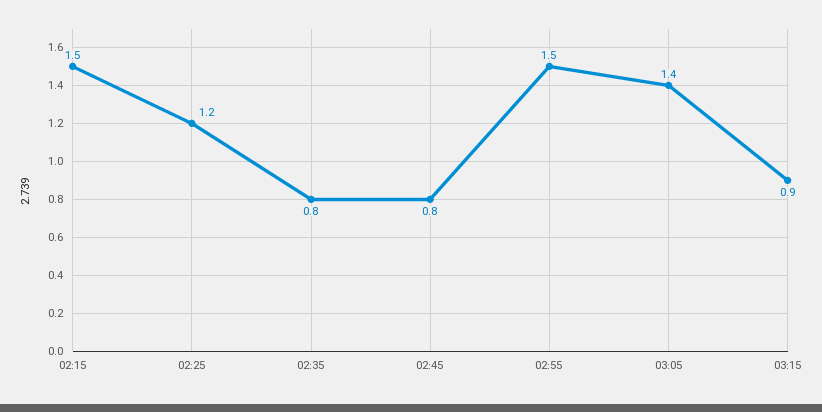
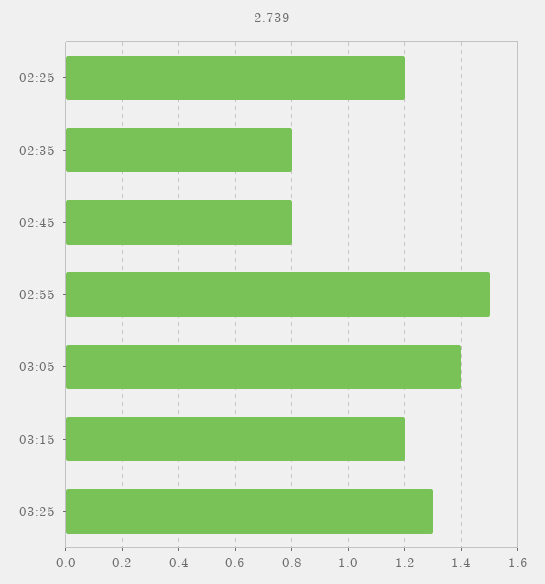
02:15: 1.5 -> none
03:15: 0.9 -> 1.2
03:25: none -> 1.3

